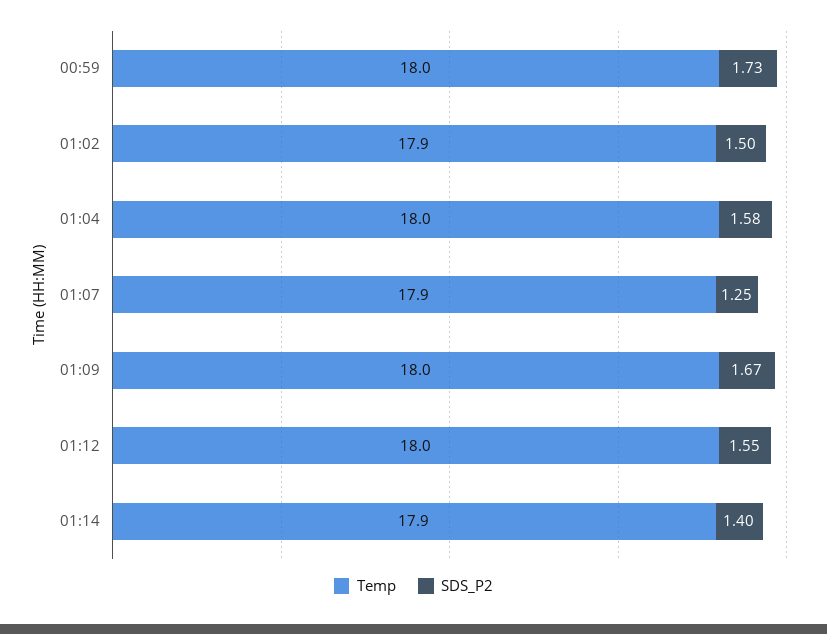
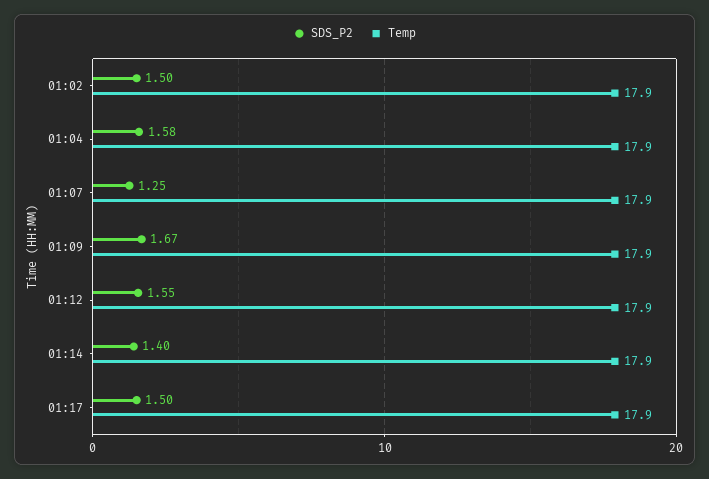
Temp, 00:59: 18 -> none
SDS_P2, 00:59: 1.73 -> none
Temp, 01:04: 18 -> 17.9
Temp, 01:09: 18 -> 17.9
Temp, 01:12: 18 -> 17.9
SDS_P2, 01:17: none -> 1.5
Temp, 01:17: none -> 17.9

